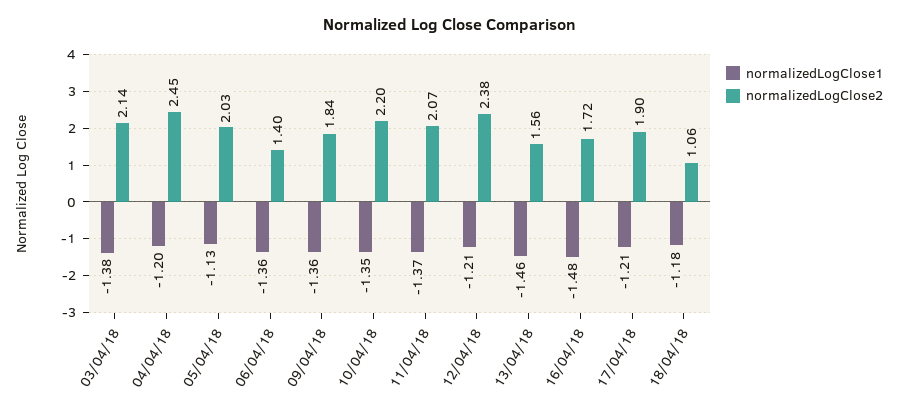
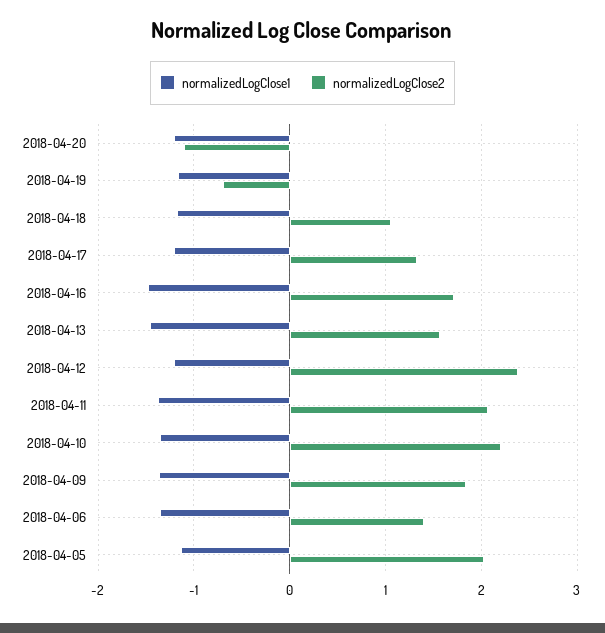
normalizedLogClose1, 03/04/18: -1.38 -> none
normalizedLogClose2, 03/04/18: 2.14 -> none
normalizedLogClose1, 04/04/18: -1.2 -> none
normalizedLogClose2, 04/04/18: 2.45 -> none
normalizedLogClose2, 17/04/18: 1.9 -> 1.3
normalizedLogClose1, 2018-04-20: none -> -1.2
normalizedLogClose2, 2018-04-20: none -> -1.1
normalizedLogClose1, 2018-04-19: none -> -1.2
normalizedLogClose2, 2018-04-19: none -> -0.7

